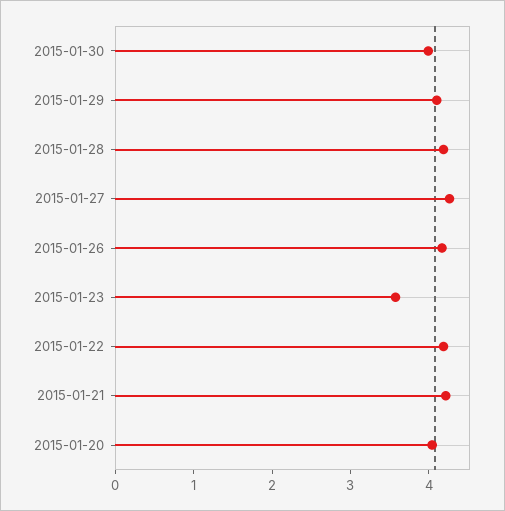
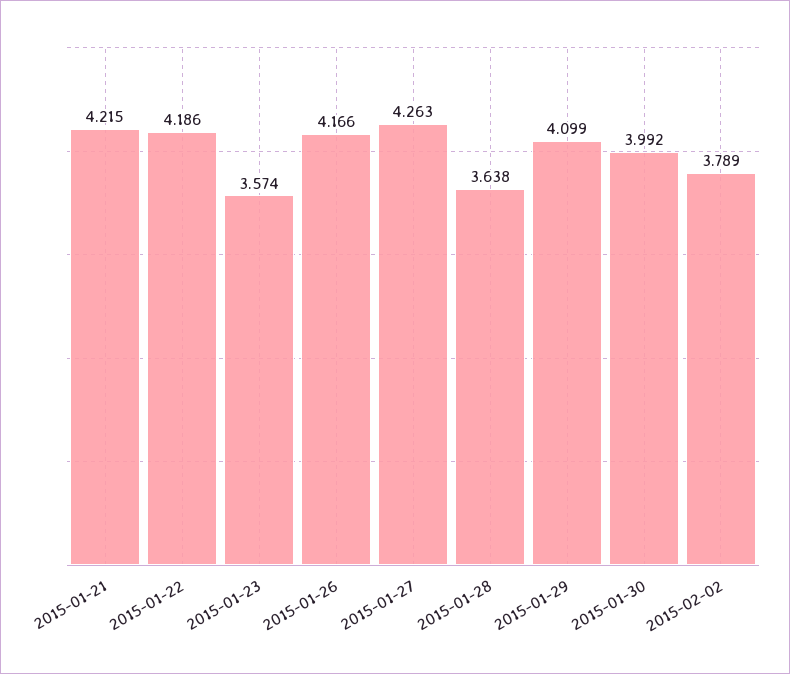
2015-01-28: 4.2 -> 3.638
2015-01-20: 4 -> none
2015-02-02: none -> 3.789

